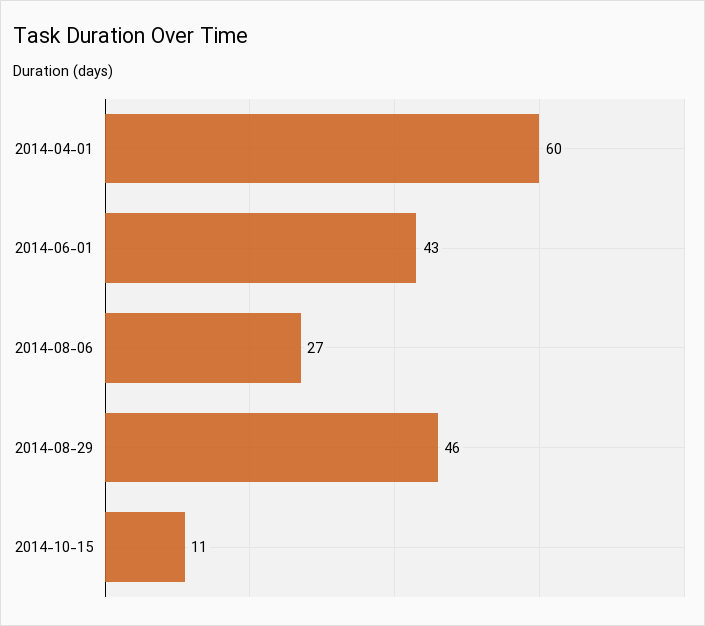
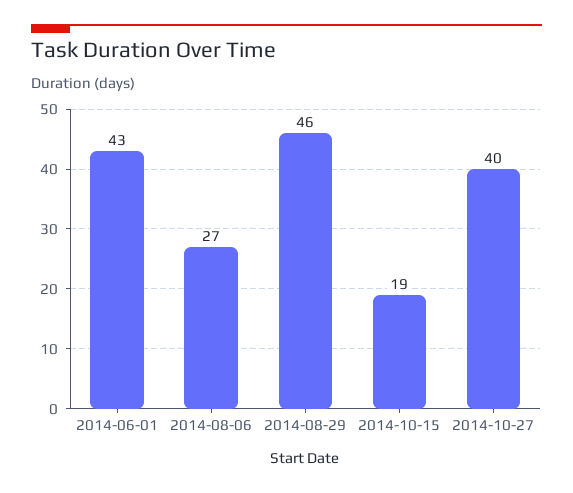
2014-04-01: 60 -> none
2014-10-15: 11 -> 19
2014-10-27: none -> 40

